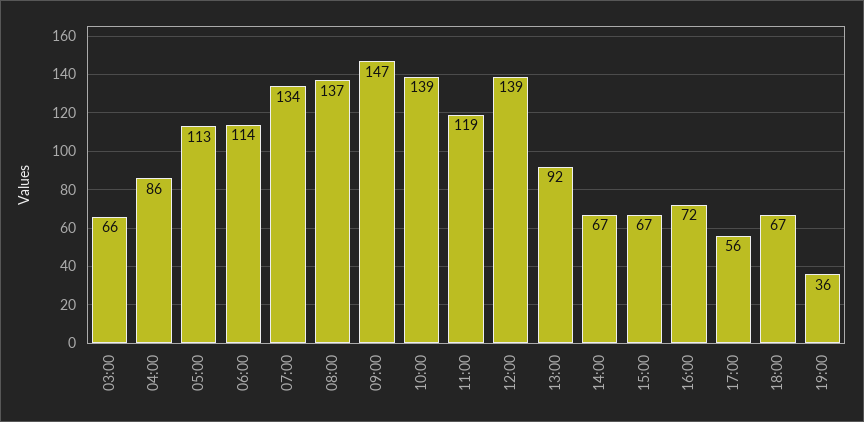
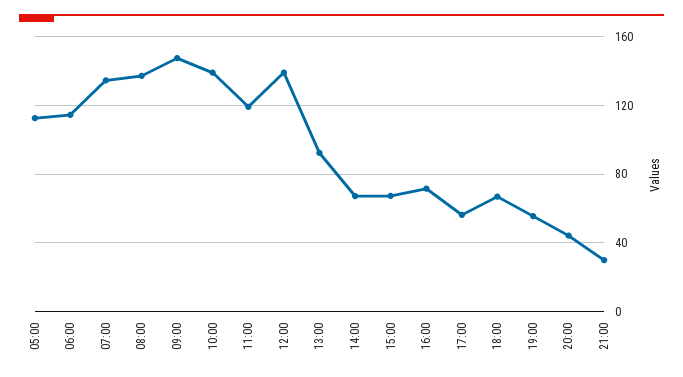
03:00: 66 -> none
04:00: 86 -> none
19:00: 36 -> 55
20:00: none -> 45
21:00: none -> 30

